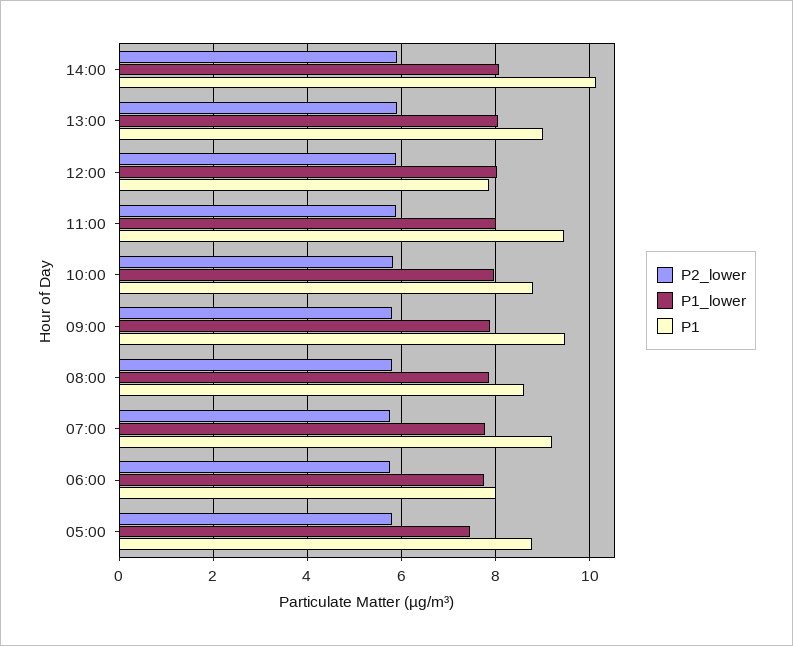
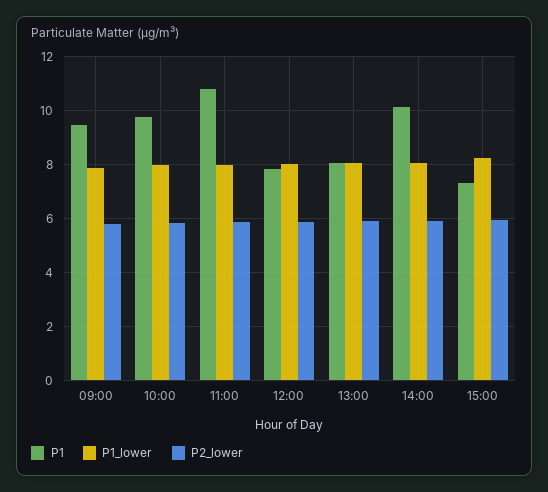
P1, 13:00: 9 -> 8
P1, 11:00: 9.4 -> 10.75
P1, 10:00: 8.8 -> 9.75
P2_lower, 08:00: 5.8 -> none
P1_lower, 08:00: 7.8 -> none
P1, 08:00: 8.6 -> none
P2_lower, 07:00: 5.8 -> none
P1_lower, 07:00: 7.8 -> none
P1, 07:00: 9.2 -> none
P2_lower, 06:00: 5.8 -> none
P1_lower, 06:00: 7.8 -> none
P1, 06:00: 8 -> none
P2_lower, 05:00: 5.8 -> none
P1_lower, 05:00: 7.4 -> none
P1, 05:00: 8.8 -> none
P1, 15:00: none -> 7.25
P1_lower, 15:00: none -> 8.25
P2_lower, 15:00: none -> 6

